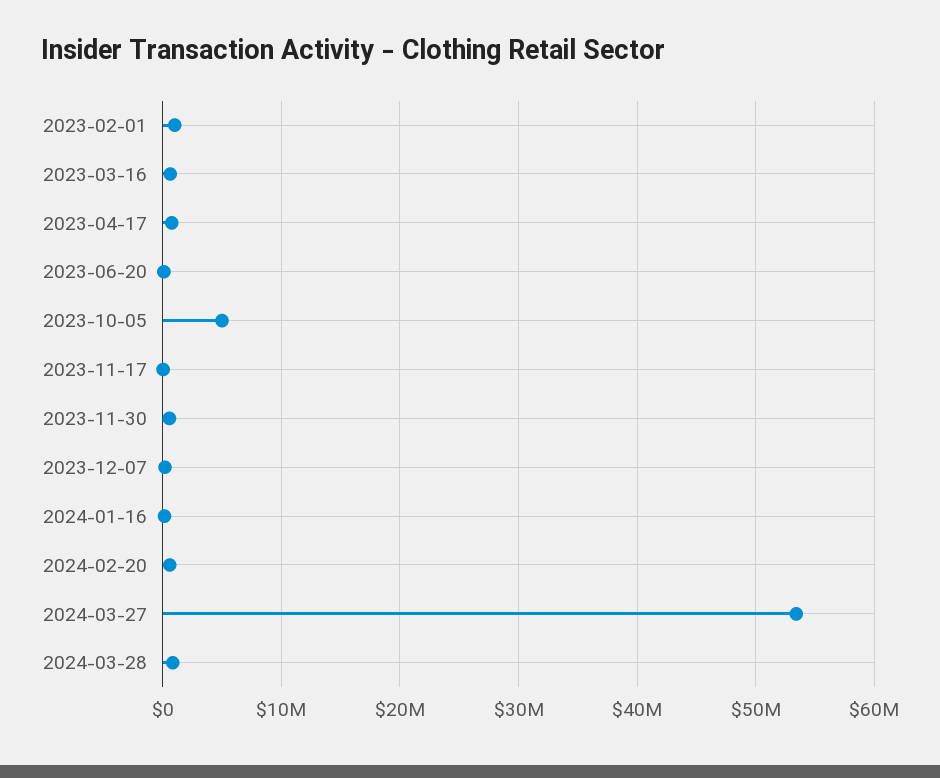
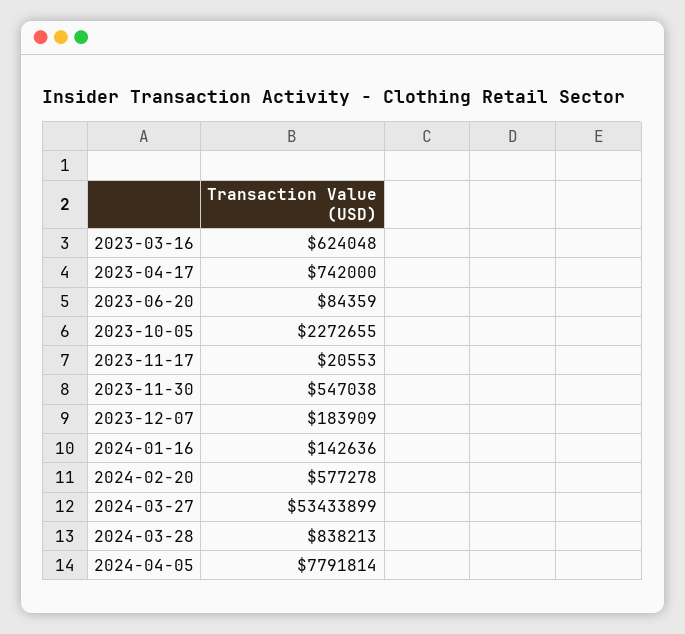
2023-02-01: 1000000 -> none
2023-10-05: 5000000 -> 2272655
2024-04-05: none -> 7791814

